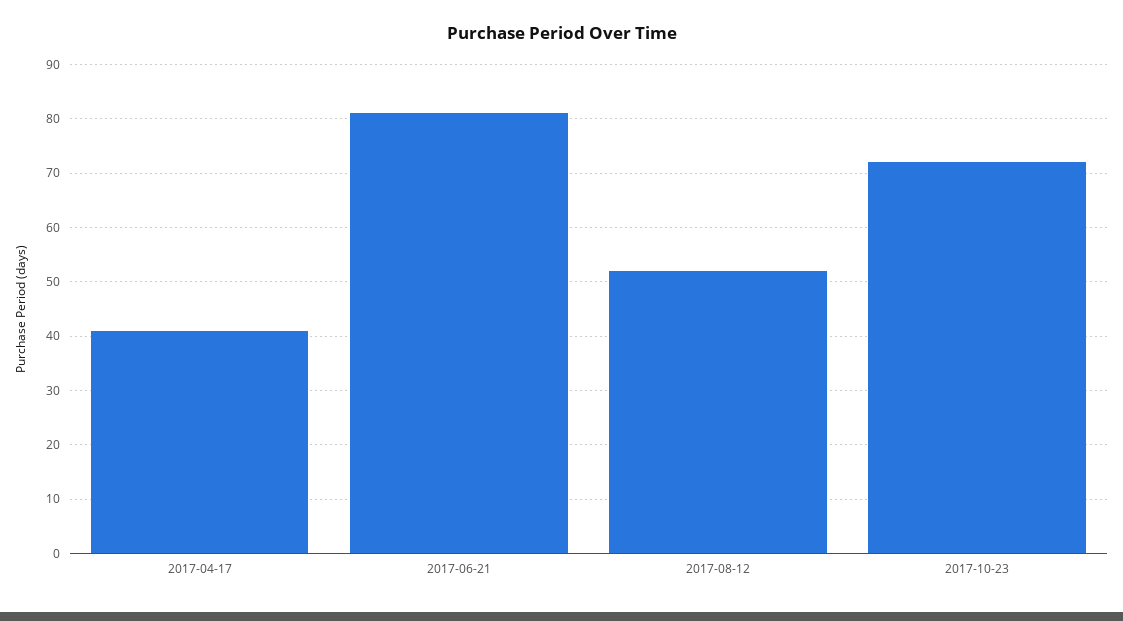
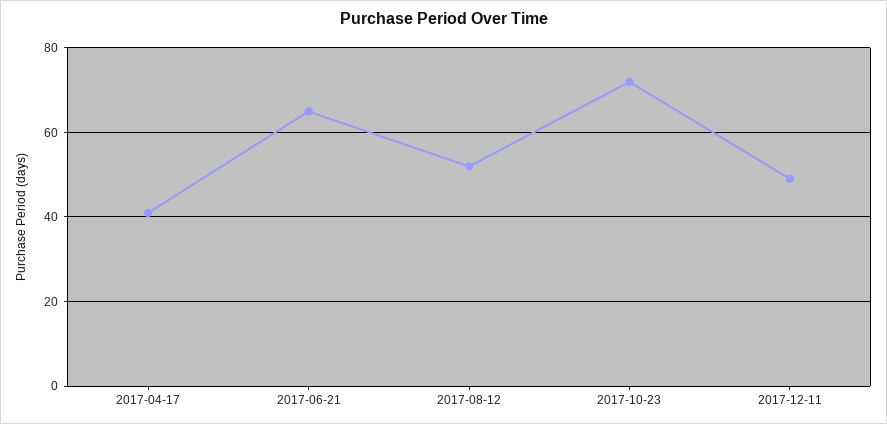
2017-06-21: 80 -> 65
2017-12-11: none -> 50

